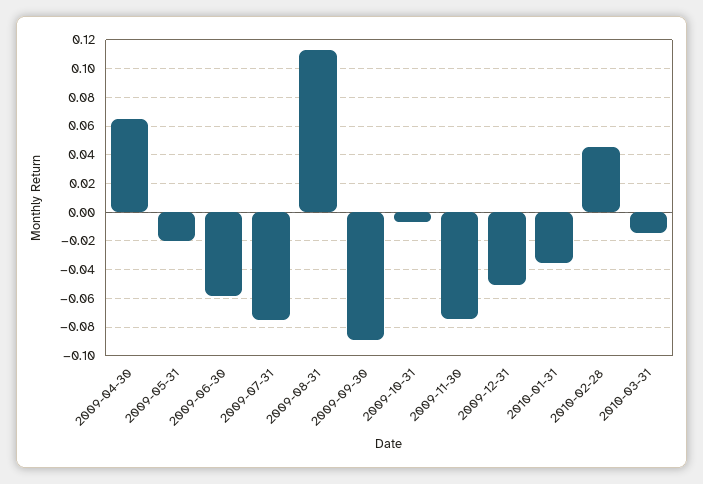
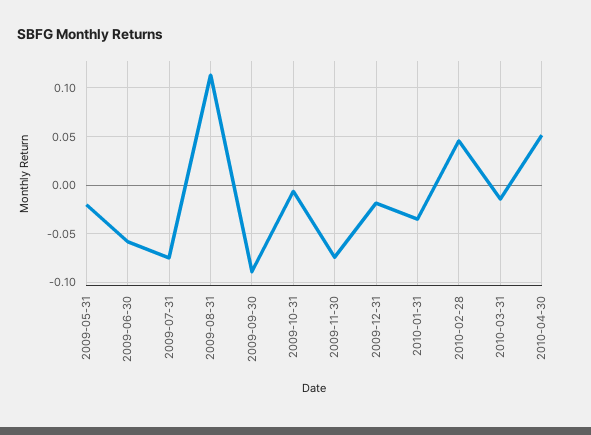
2009-04-30: 0.065 -> none
2009-12-31: -0.05 -> -0.02
2010-04-30: none -> 0.05

